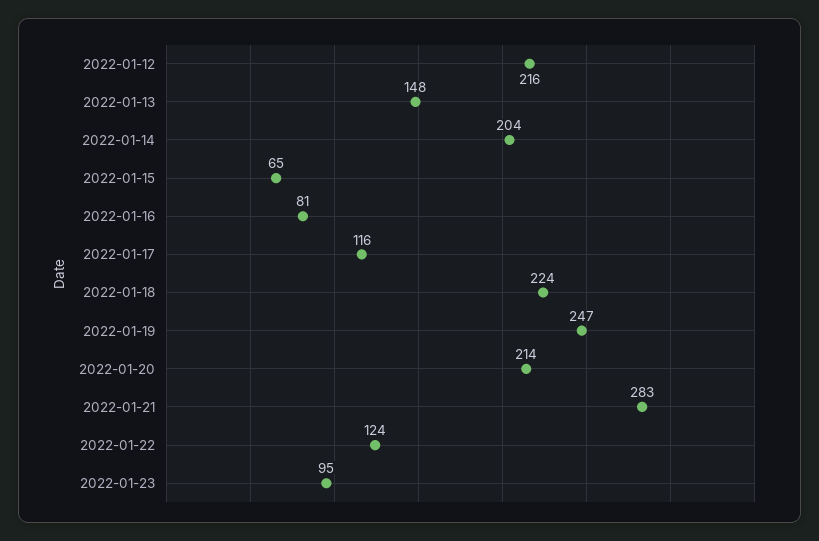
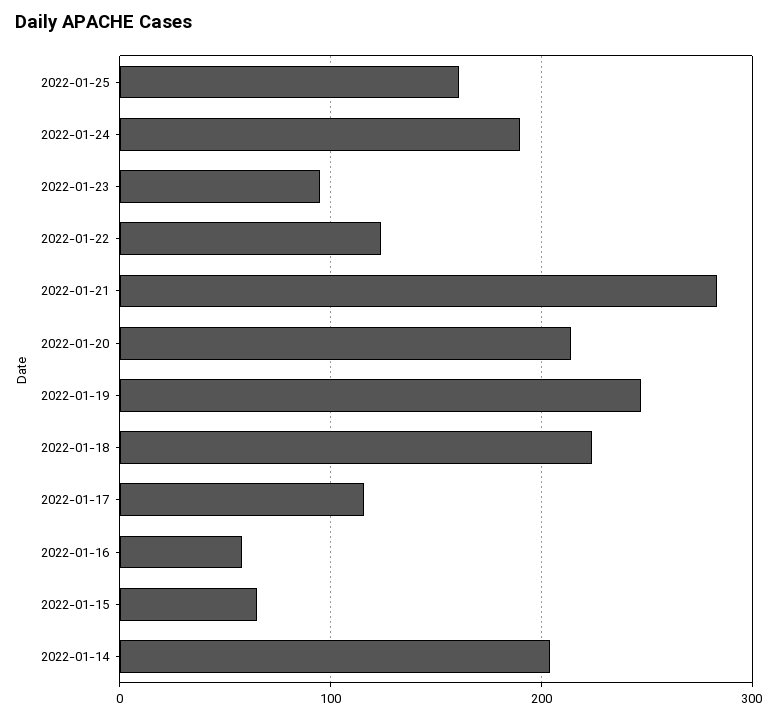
2022-01-12: 216 -> none
2022-01-13: 148 -> none
2022-01-16: 81 -> 60
2022-01-25: none -> 160
2022-01-24: none -> 190

